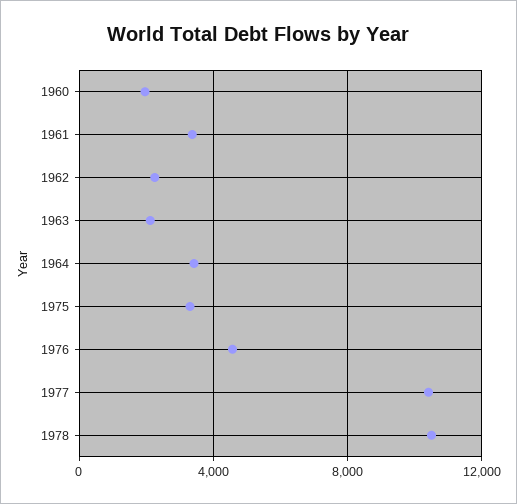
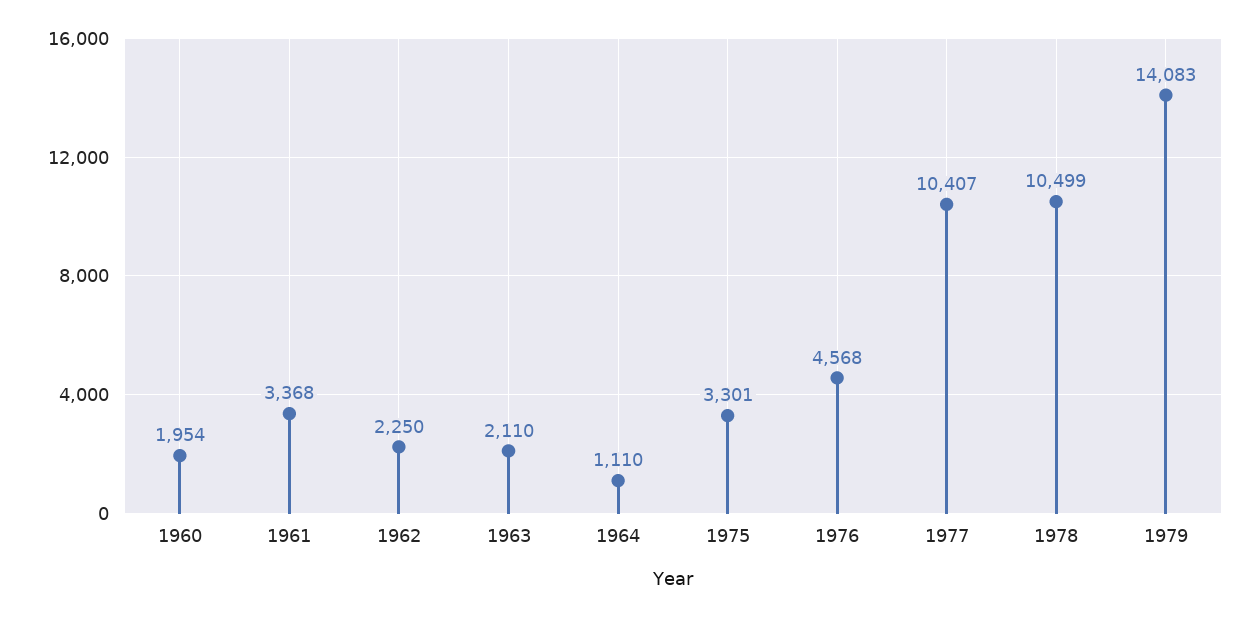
1964: 3500 -> 1110
1979: none -> 14083

